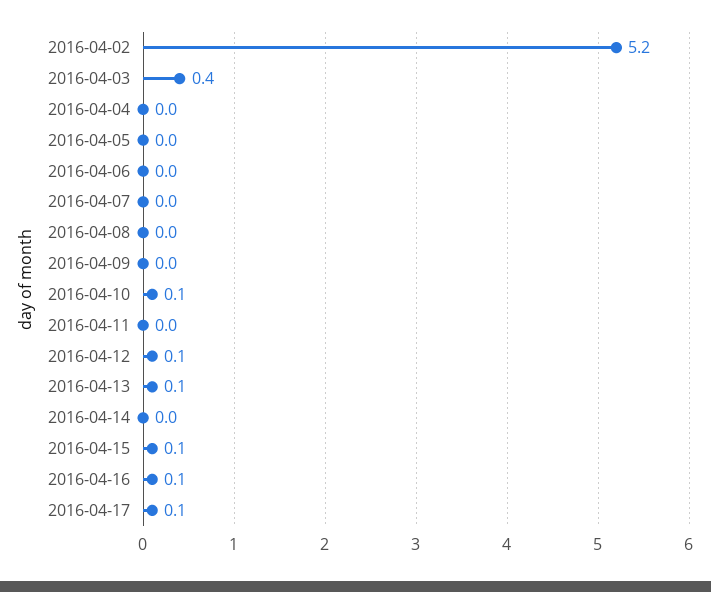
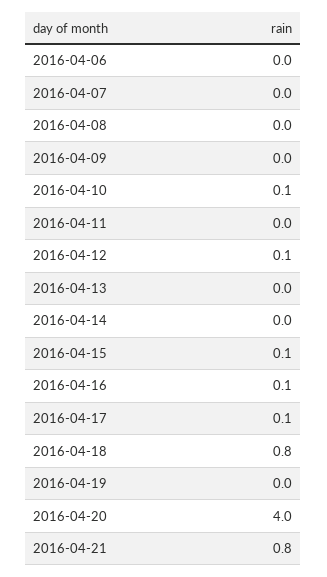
2016-04-02: 5.2 -> none
2016-04-03: 0.4 -> none
2016-04-04: 0 -> none
2016-04-05: 0 -> none
2016-04-13: 0.1 -> 0
2016-04-18: none -> 0.8
2016-04-19: none -> 0
2016-04-20: none -> 4
2016-04-21: none -> 0.8

